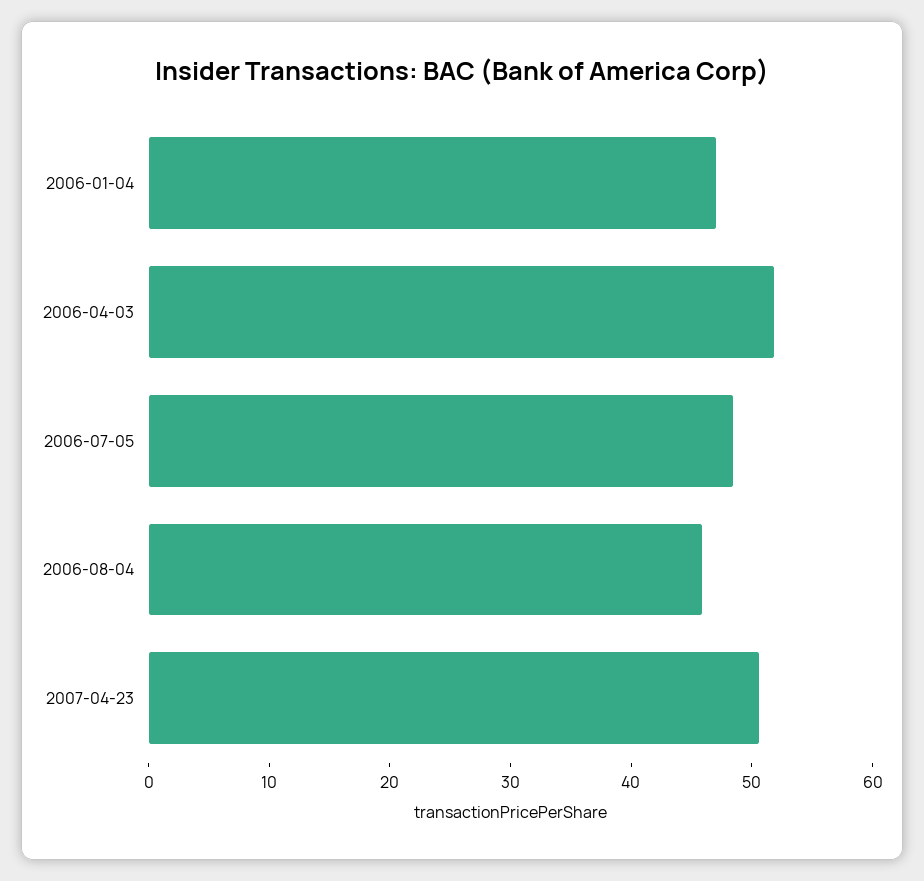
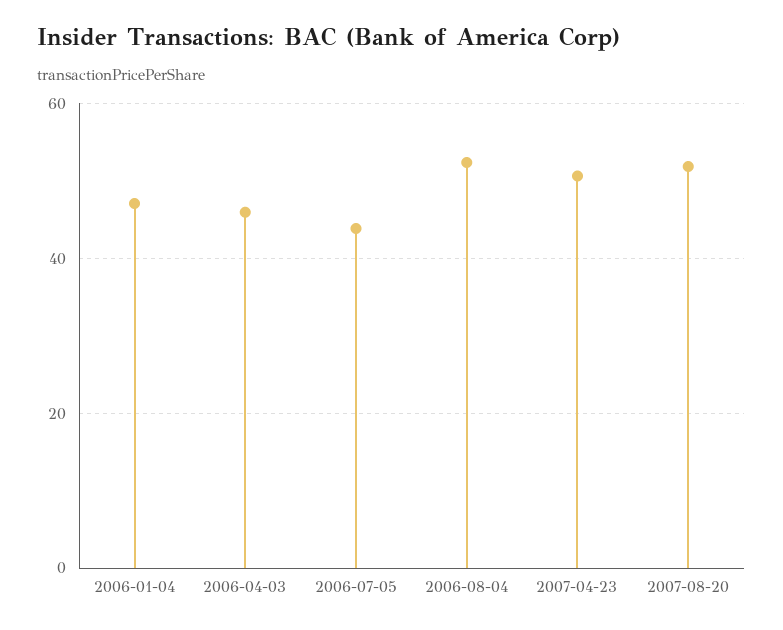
2006-04-03: 52 -> 46
2006-07-05: 48 -> 44
2006-08-04: 46 -> 52
2007-08-20: none -> 52

